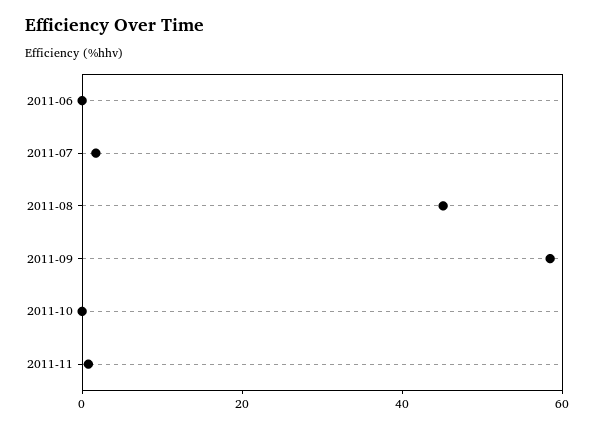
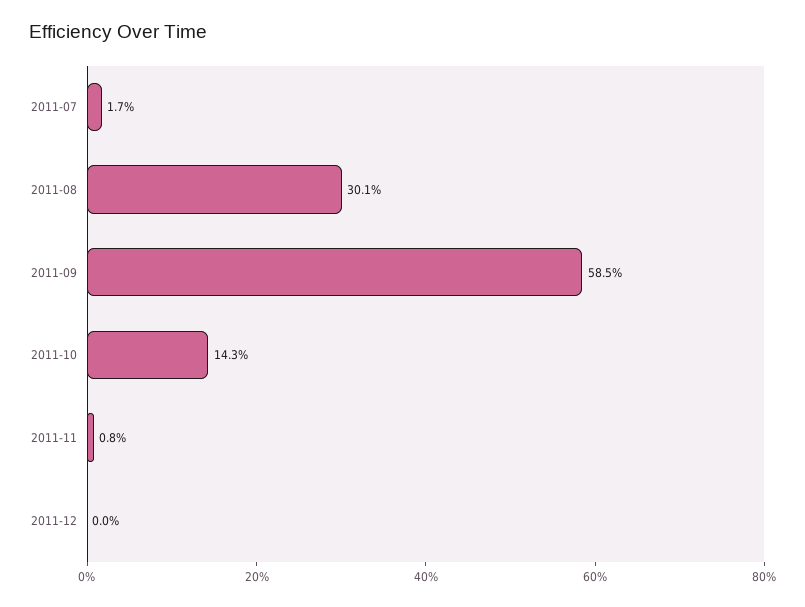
2011-06: 0 -> none
2011-08: 45 -> 30.1
2011-10: 0 -> 14.3
2011-12: none -> 0

